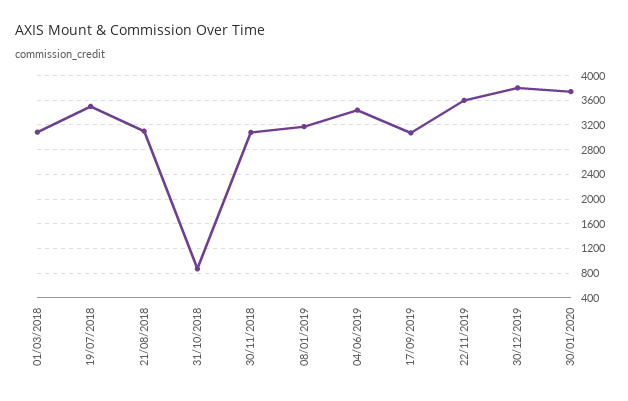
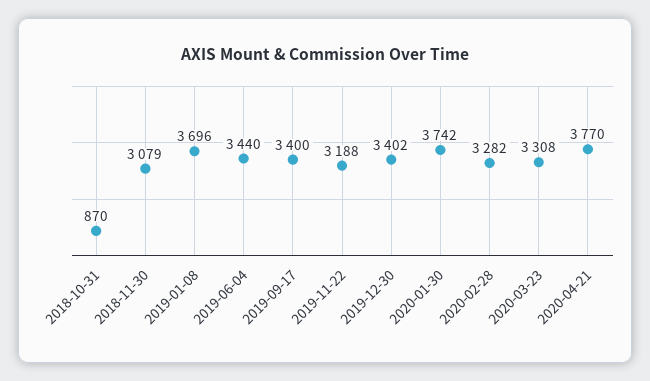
01/03/2018: 3100 -> none
19/07/2018: 3500 -> none
21/08/2018: 3100 -> none
08/01/2019: 3200 -> 3696
17/09/2019: 3100 -> 3400
22/11/2019: 3600 -> 3188
30/12/2019: 3800 -> 3402
2020-02-28: none -> 3282
2020-03-23: none -> 3308
2020-04-21: none -> 3770

